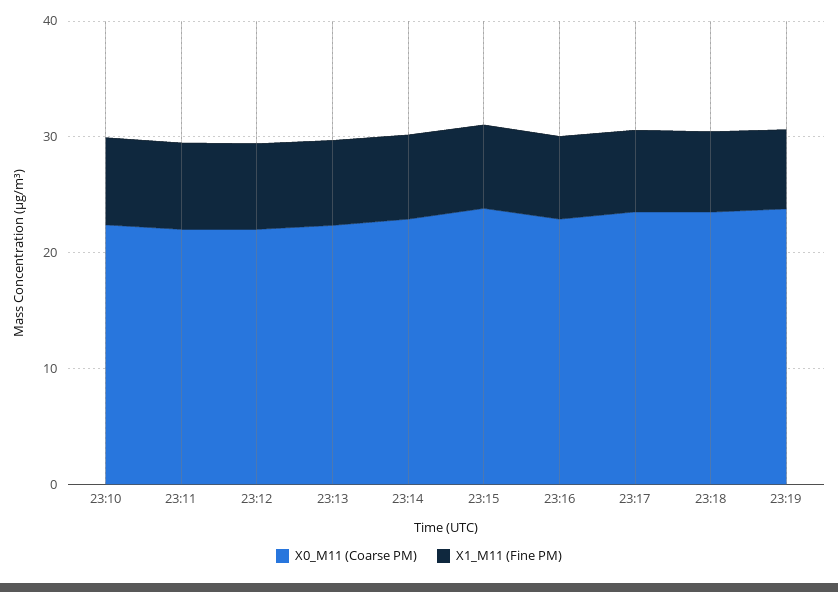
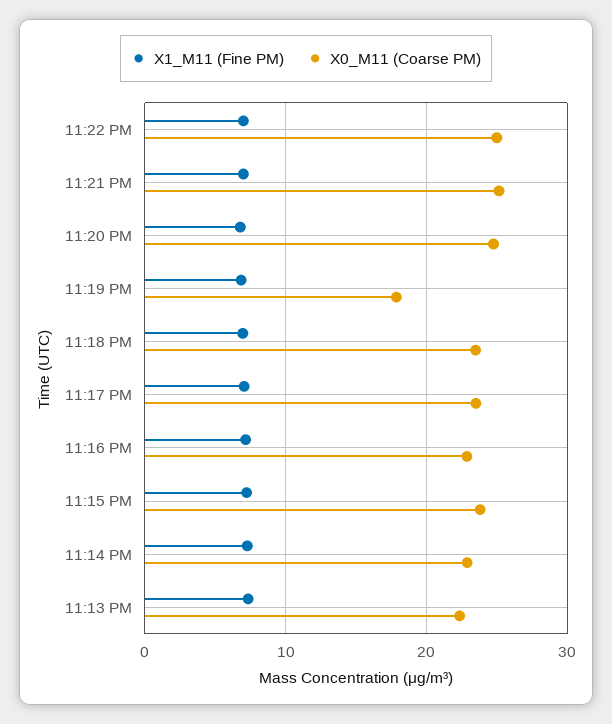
X0_M11 (Coarse PM), 23:10: 22 -> none
X1_M11 (Fine PM), 23:10: 8 -> none
X0_M11 (Coarse PM), 23:11: 22 -> none
X1_M11 (Fine PM), 23:11: 8 -> none
X0_M11 (Coarse PM), 23:12: 22 -> none
X1_M11 (Fine PM), 23:12: 8 -> none
X0_M11 (Coarse PM), 23:19: 24 -> 18
X1_M11 (Fine PM), 11:22 PM: none -> 7
X0_M11 (Coarse PM), 11:22 PM: none -> 25
X1_M11 (Fine PM), 11:21 PM: none -> 7
X0_M11 (Coarse PM), 11:21 PM: none -> 25
X1_M11 (Fine PM), 11:20 PM: none -> 7
X0_M11 (Coarse PM), 11:20 PM: none -> 25

